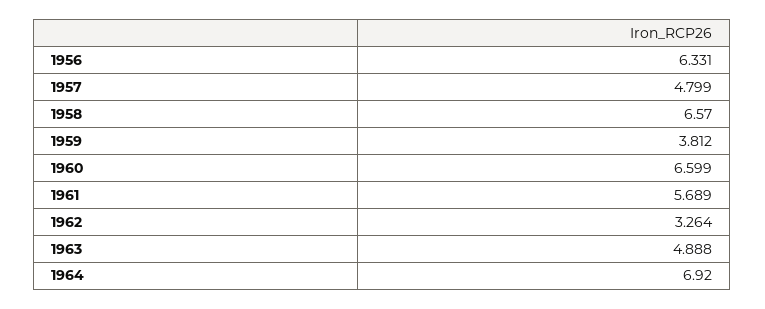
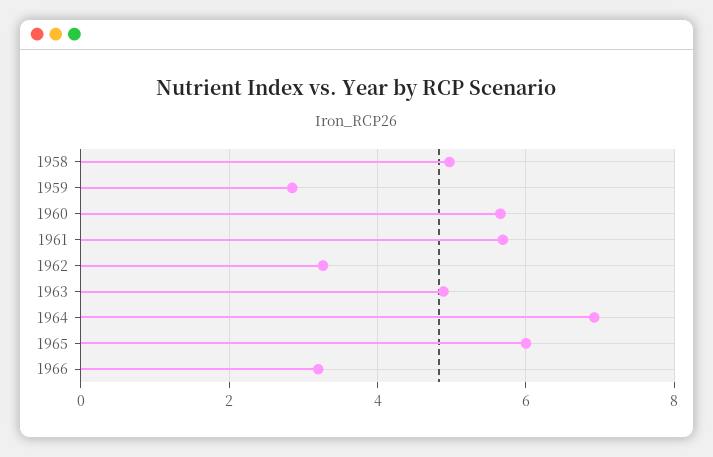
1956: 6.331 -> none
1957: 4.799 -> none
1958: 6.57 -> 5
1959: 3.812 -> 2.8
1960: 6.599 -> 5.6
1965: none -> 6
1966: none -> 3.2

